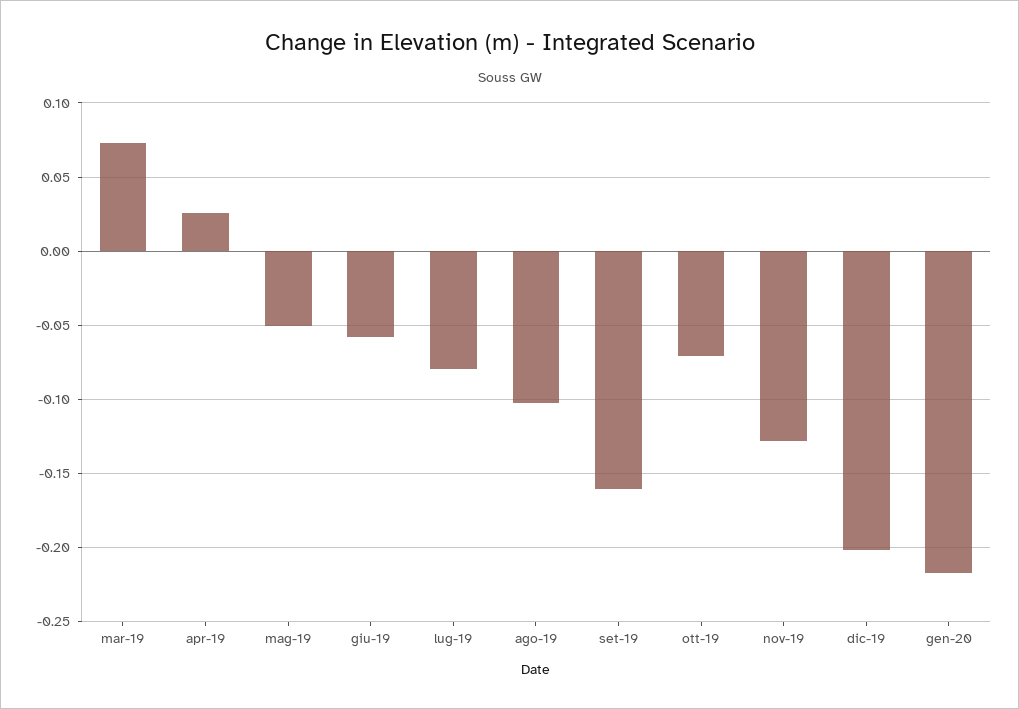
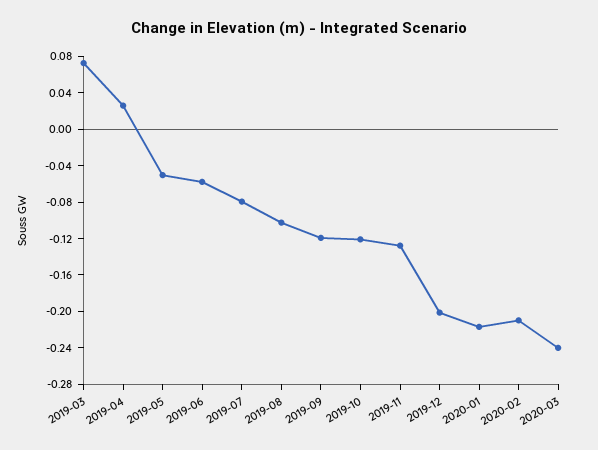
set-19: -0.16 -> -0.12
ott-19: -0.07 -> -0.12
2020-02: none -> -0.21
2020-03: none -> -0.24

